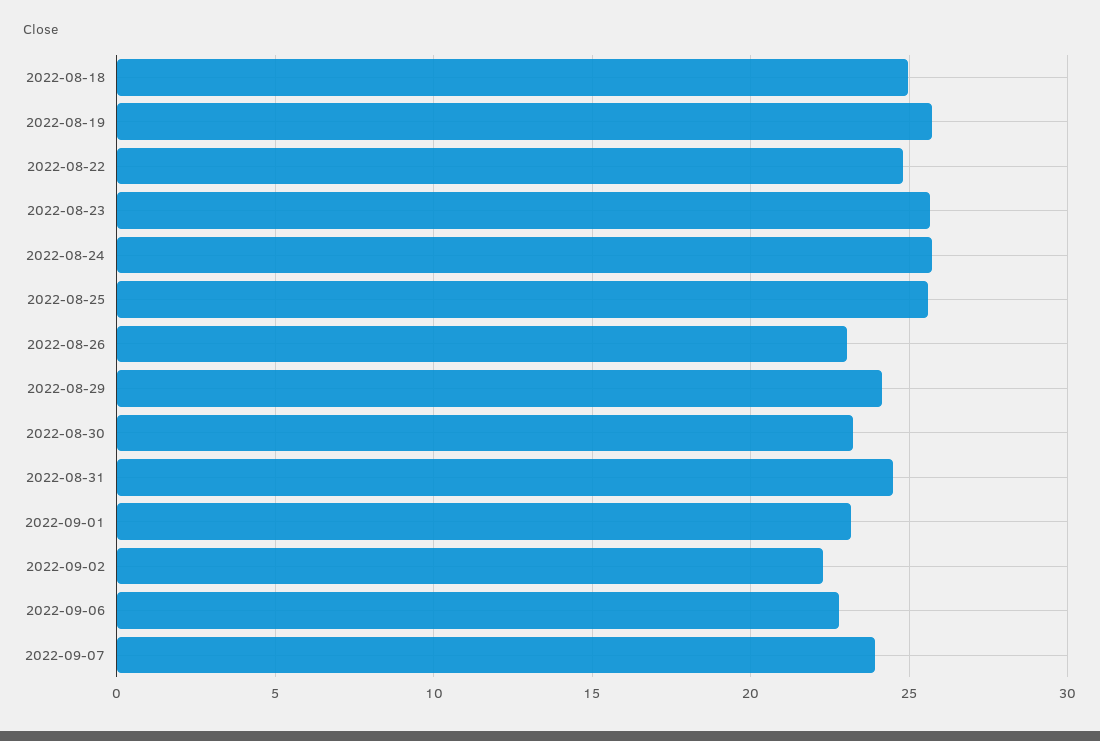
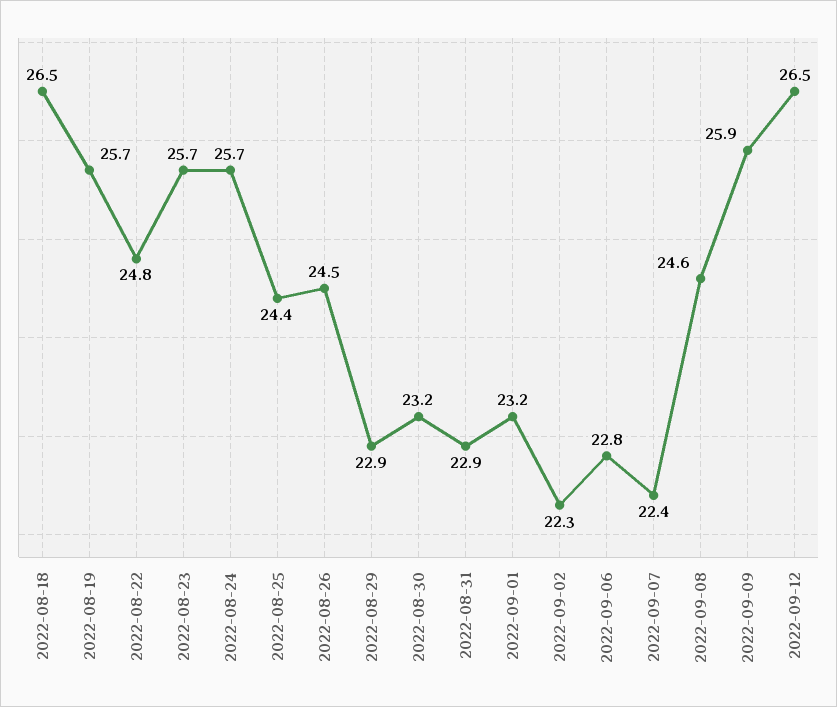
2022-08-18: 25 -> 26.5
2022-08-25: 25.5 -> 24.4
2022-08-26: 23 -> 24.5
2022-08-29: 24 -> 22.9
2022-08-31: 24.5 -> 22.9
2022-09-07: 24 -> 22.4
2022-09-08: none -> 24.6
2022-09-09: none -> 25.9
2022-09-12: none -> 26.5

